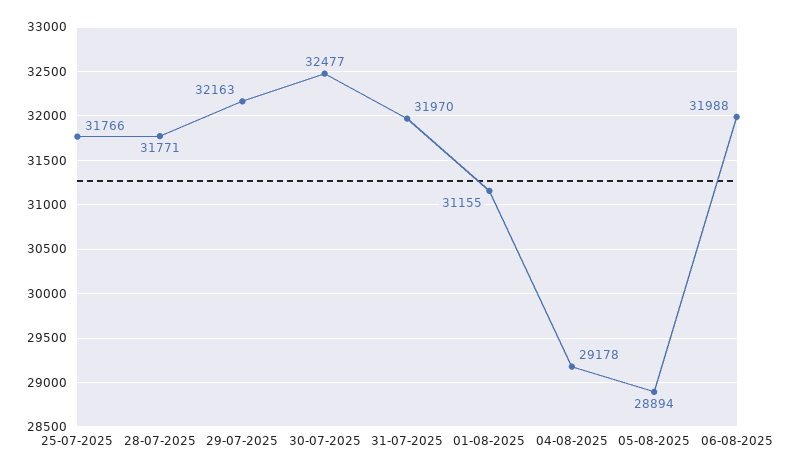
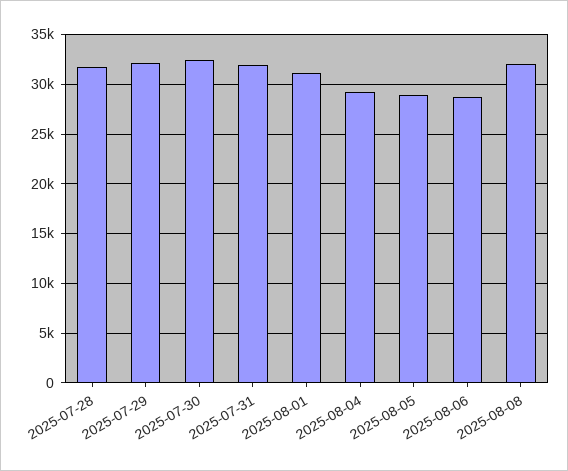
25-07-2025: 31766 -> none
06-08-2025: 31988 -> 29000
2025-08-08: none -> 32000

